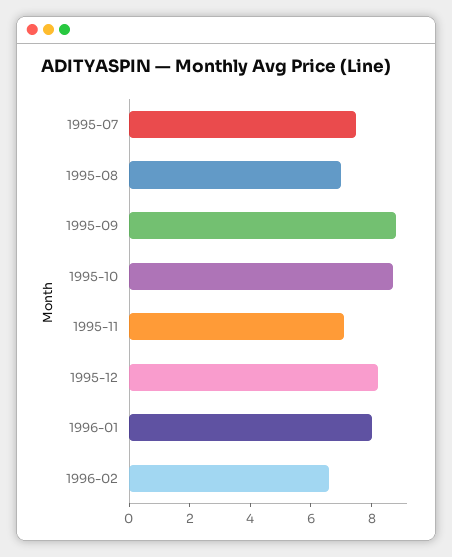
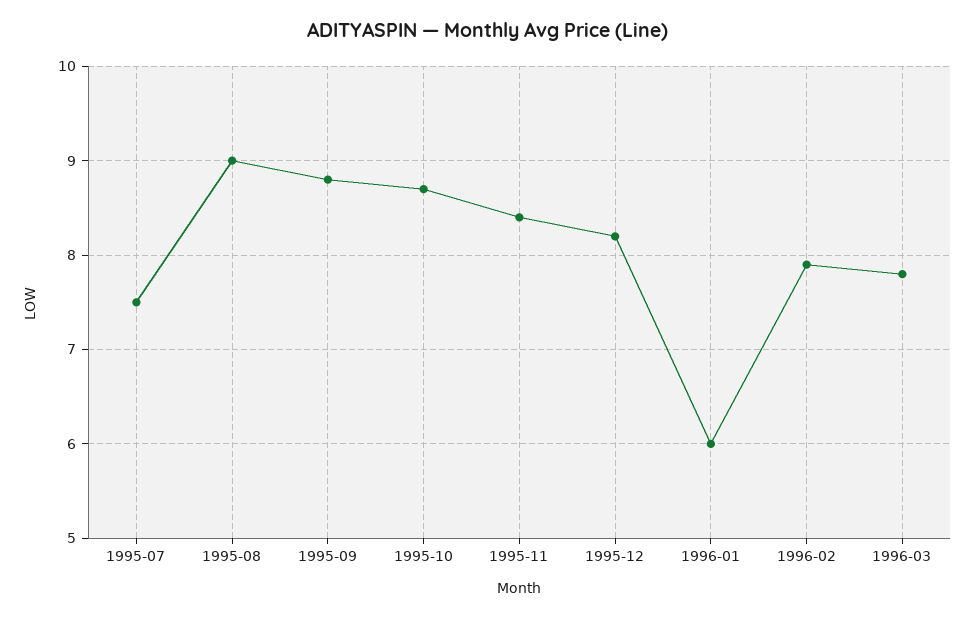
1995-08: 7 -> 9
1995-11: 7 -> 8.4
1996-01: 8 -> 6
1996-02: 6.5 -> 7.9
1996-03: none -> 7.8

